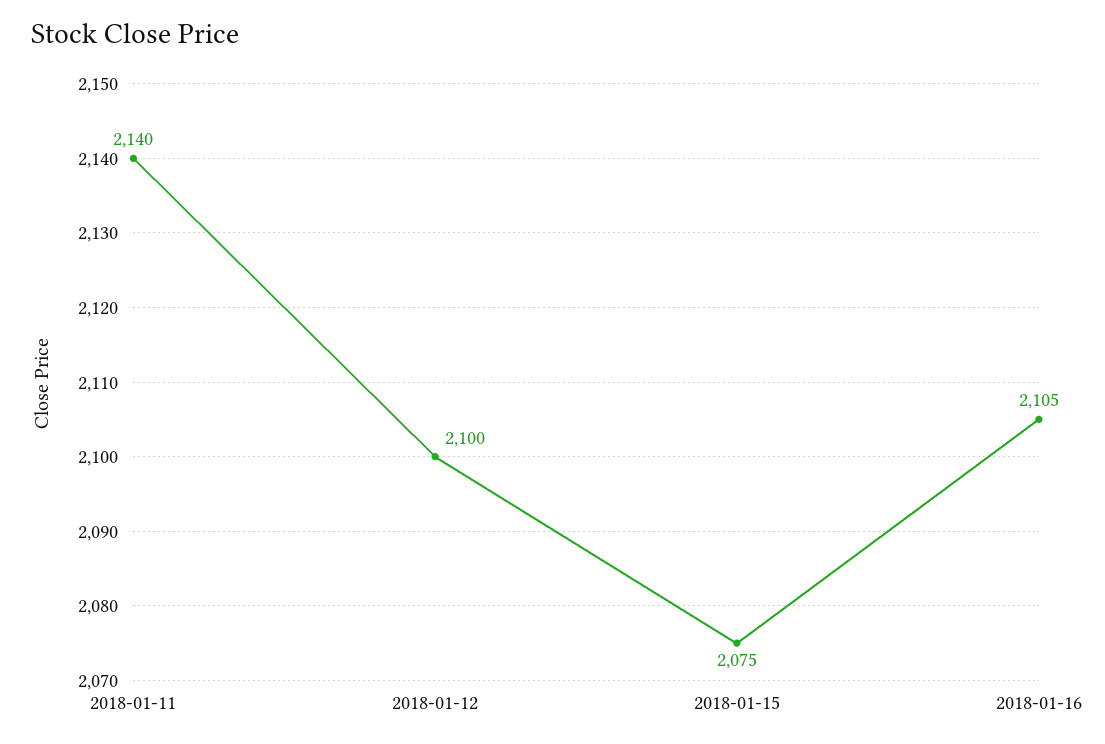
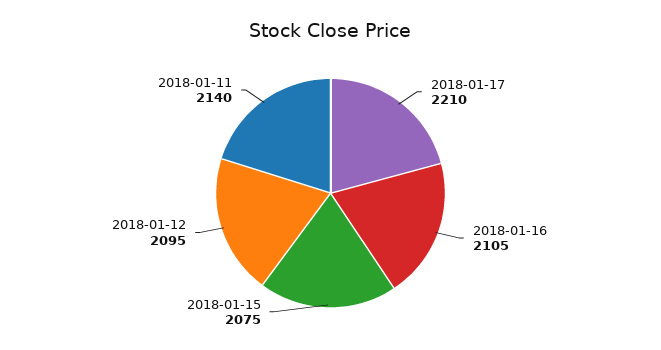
2018-01-12: 2100 -> 2095
2018-01-17: none -> 2210

